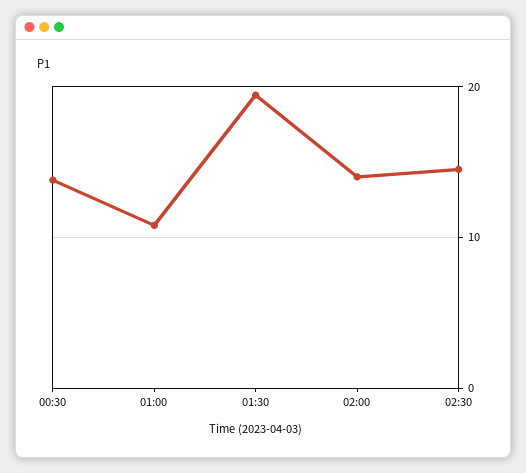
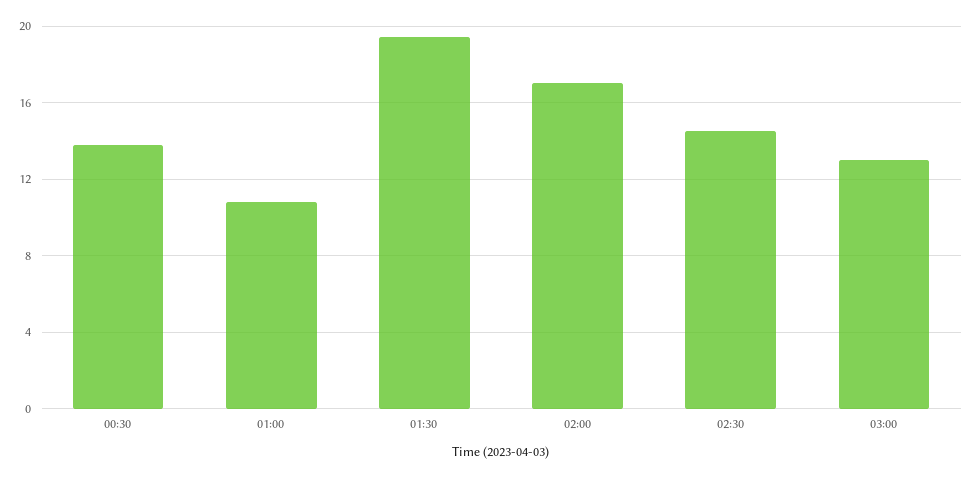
02:00: 14 -> 17
03:00: none -> 13

